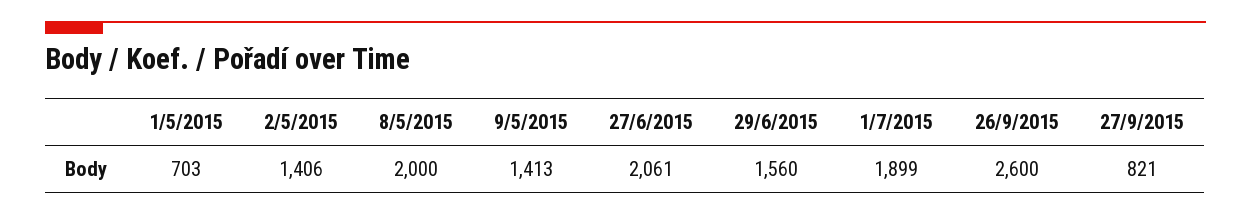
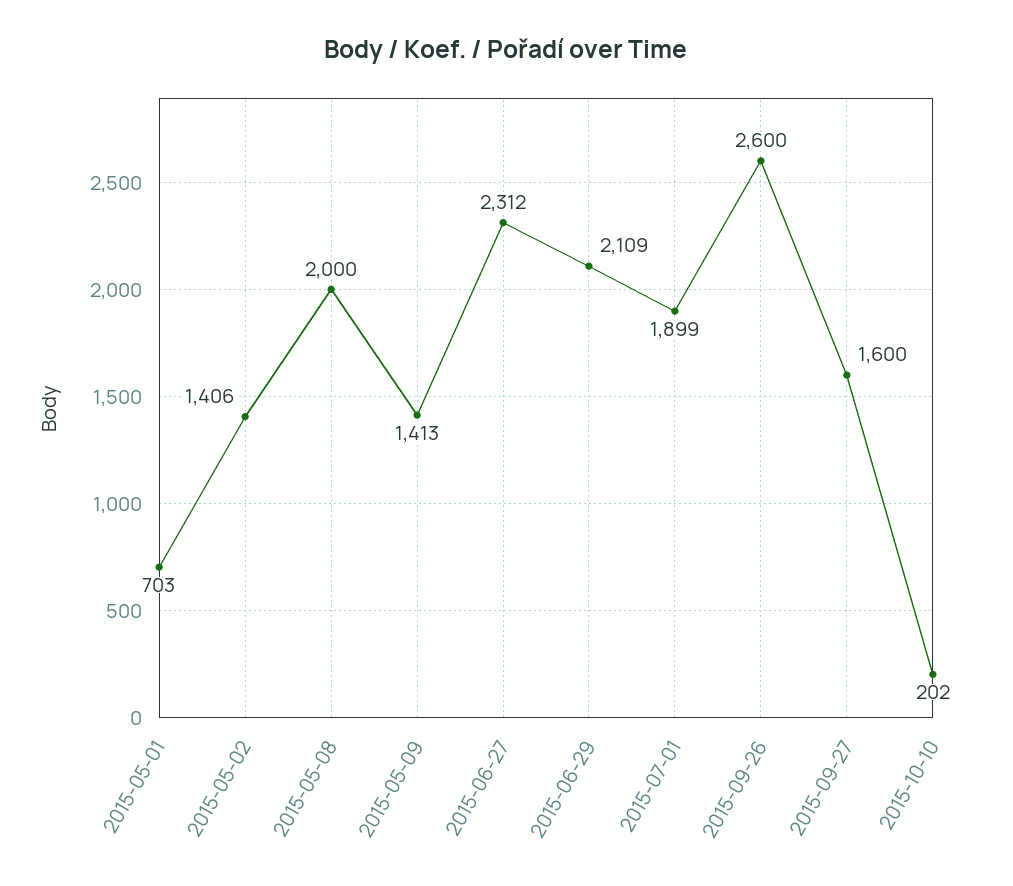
27/6/2015: 2061 -> 2312
29/6/2015: 1560 -> 2109
27/9/2015: 821 -> 1600
2015-10-10: none -> 202

